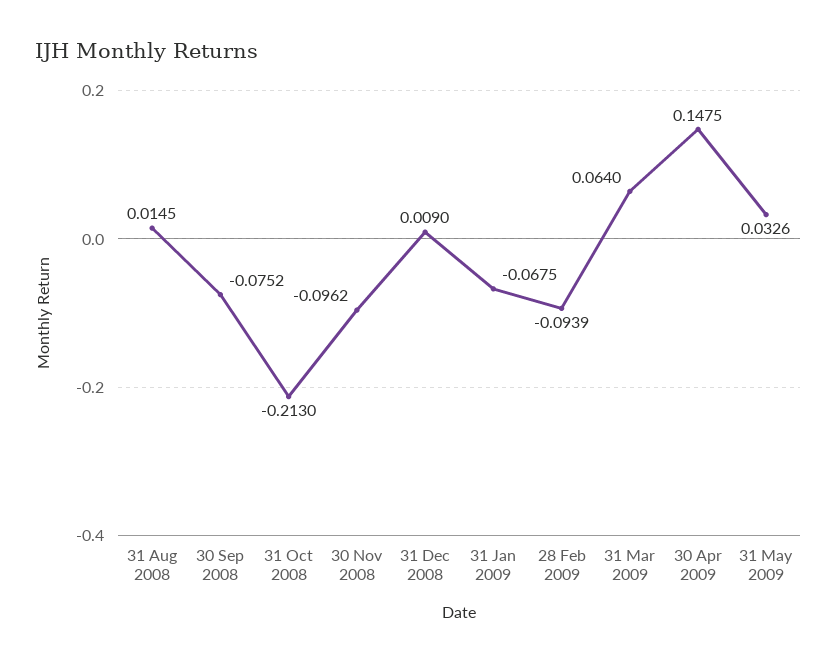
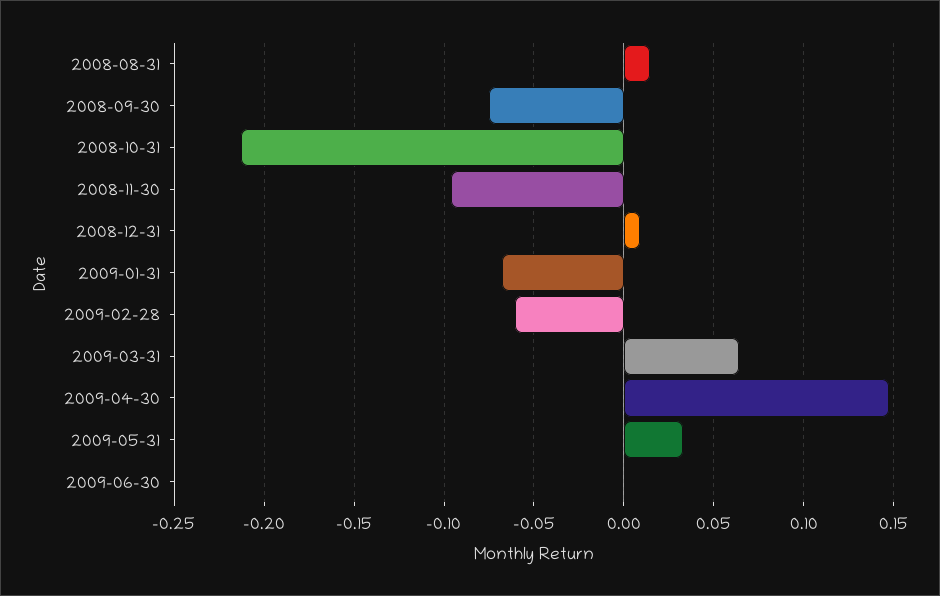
28 Feb 2009: -0.0939 -> -0.06
2009-06-30: none -> 0

